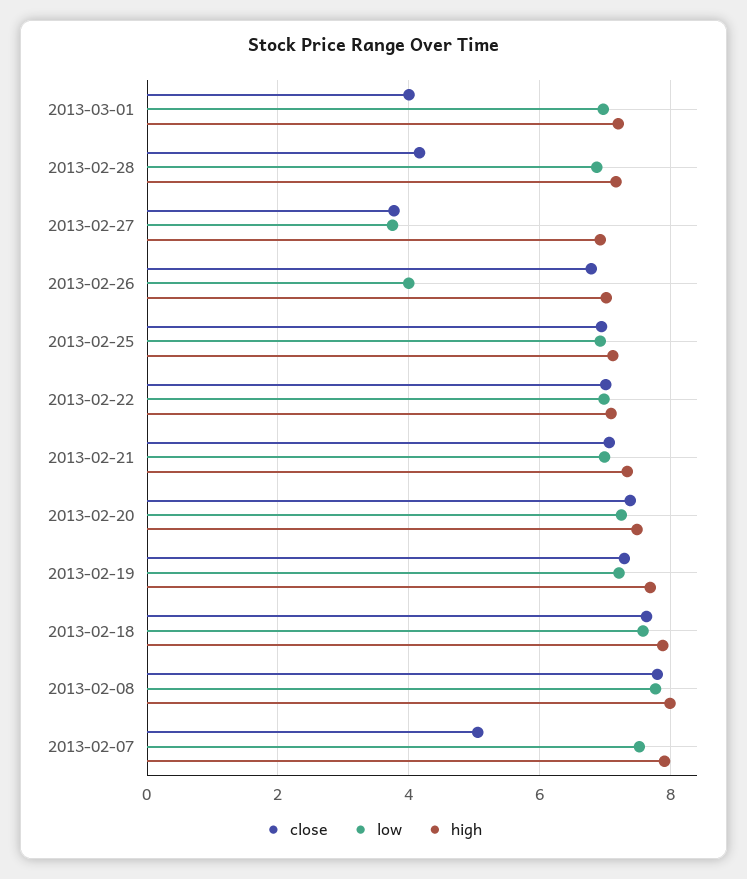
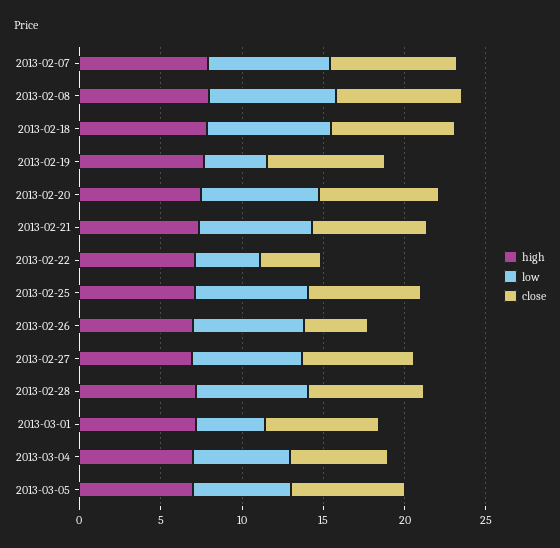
close, 2013-03-01: 4 -> 7
low, 2013-03-01: 7 -> 4
close, 2013-02-28: 4.2 -> 7
close, 2013-02-27: 3.8 -> 7
low, 2013-02-27: 3.8 -> 7
close, 2013-02-26: 6.8 -> 4
low, 2013-02-26: 4 -> 7
close, 2013-02-22: 7 -> 4
low, 2013-02-22: 7 -> 4
low, 2013-02-19: 7.2 -> 4
close, 2013-02-07: 5 -> 8
high, 2013-03-04: none -> 7
low, 2013-03-04: none -> 6
close, 2013-03-04: none -> 6
high, 2013-03-05: none -> 7
low, 2013-03-05: none -> 6
close, 2013-03-05: none -> 7

